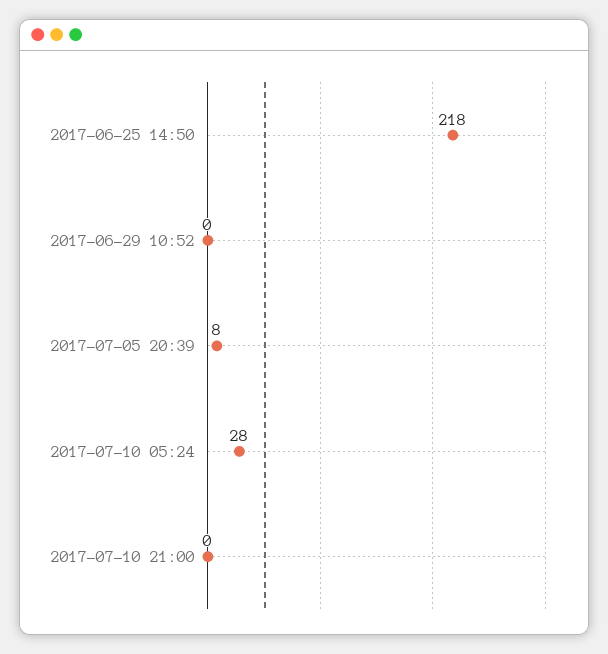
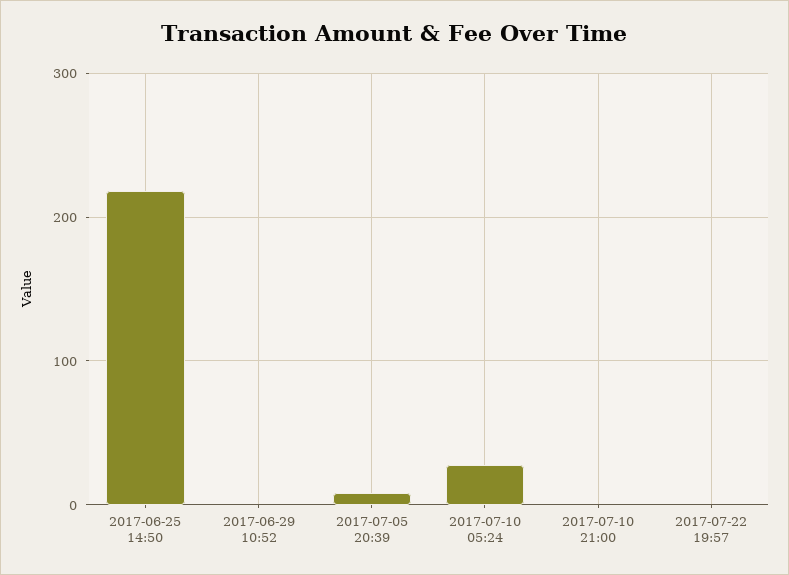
2017-07-22 19:57: none -> 0

